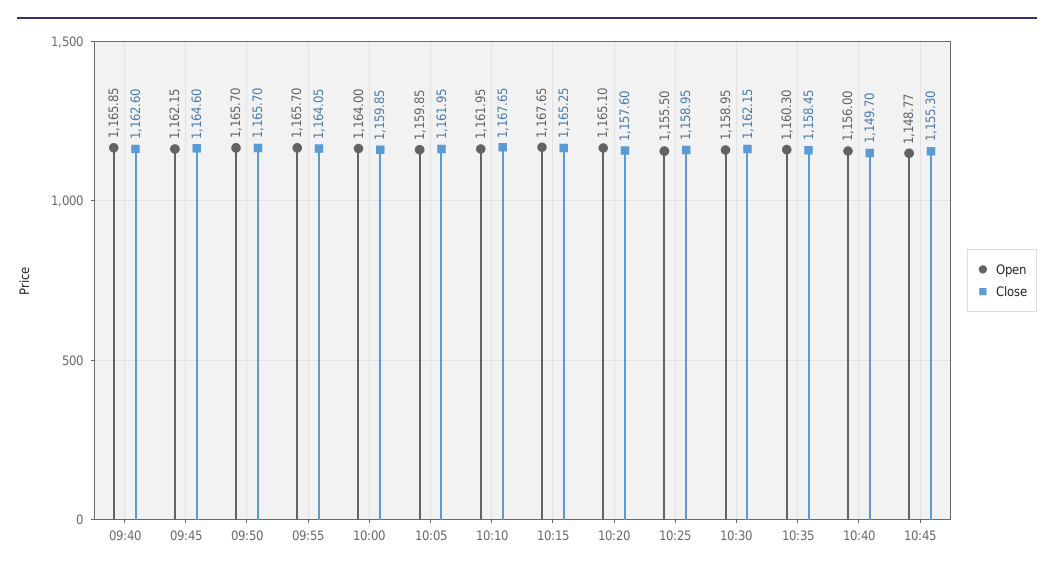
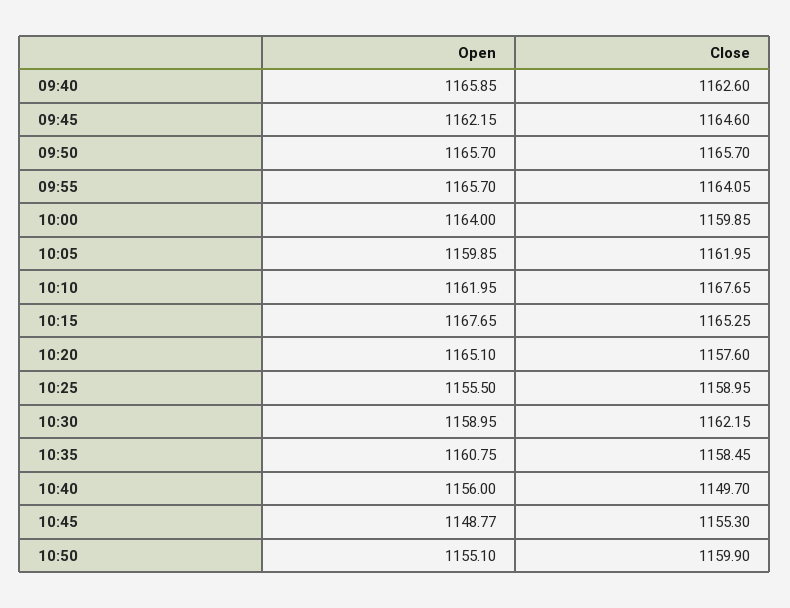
Open, 10:35: 1160.3 -> 1160.75
Open, 10:50: none -> 1155.1
Close, 10:50: none -> 1159.9

